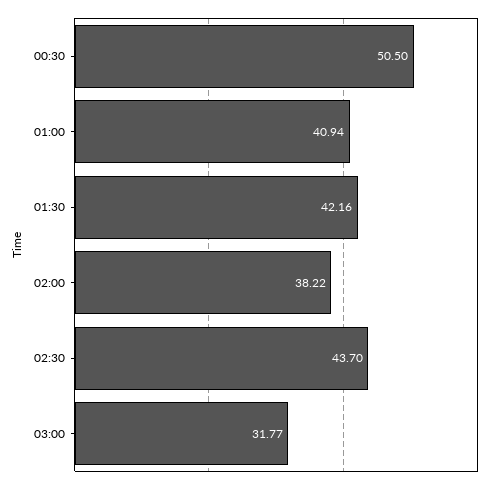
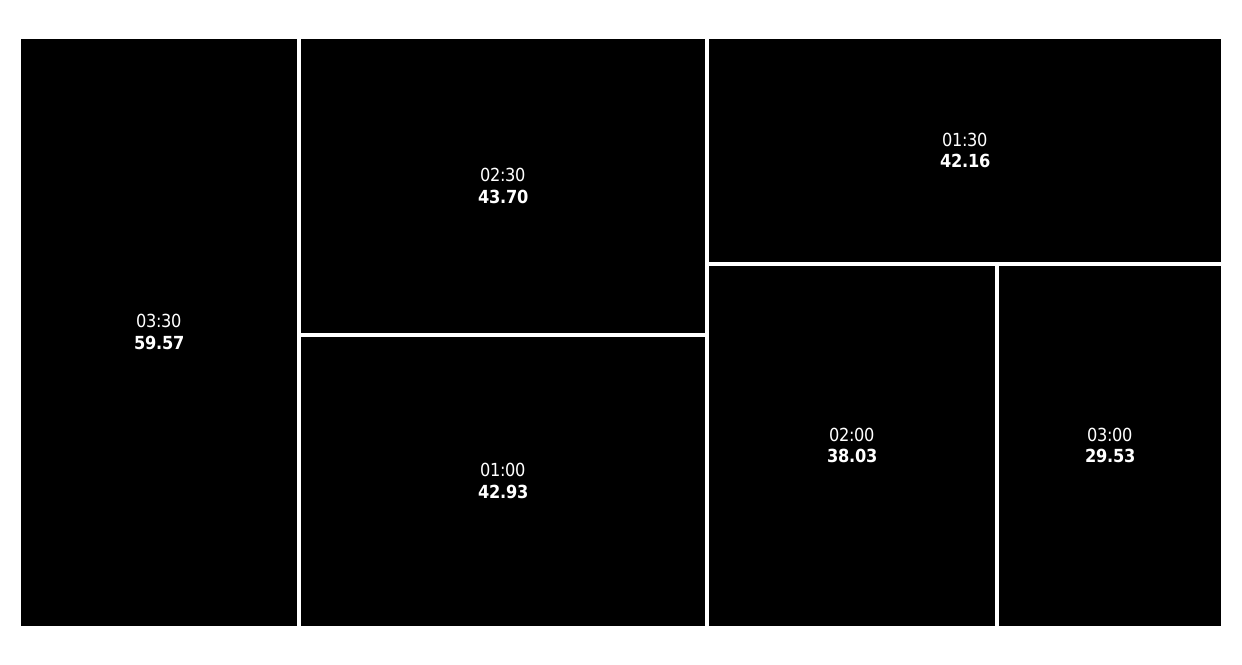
00:30: 50.5 -> none
01:00: 40.94 -> 42.93
02:00: 38.22 -> 38.03
03:00: 31.77 -> 29.53
03:30: none -> 59.57

